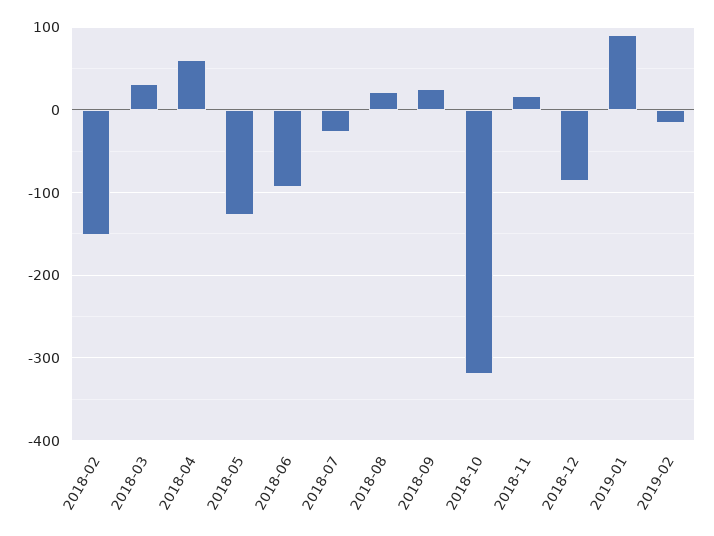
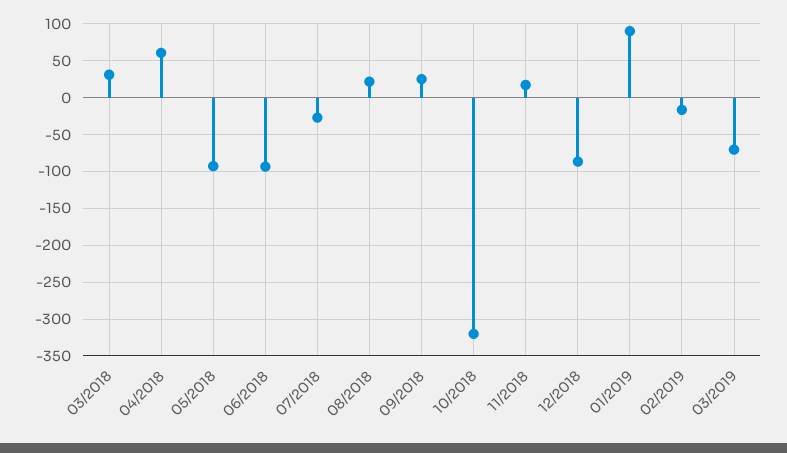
2018-02: -150 -> none
2018-05: -130 -> -90
03/2019: none -> -70

